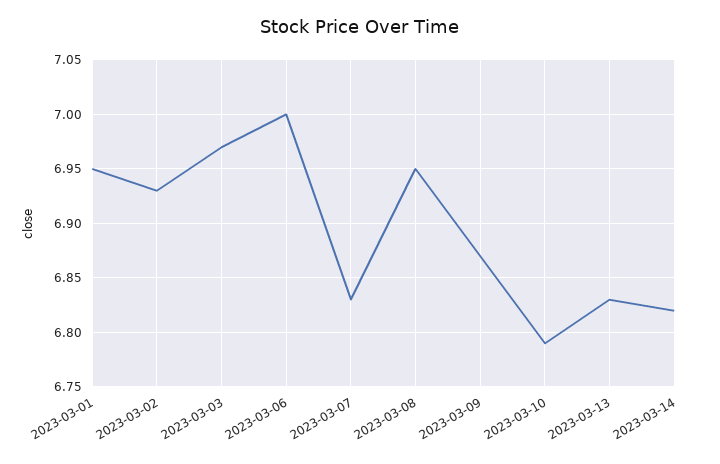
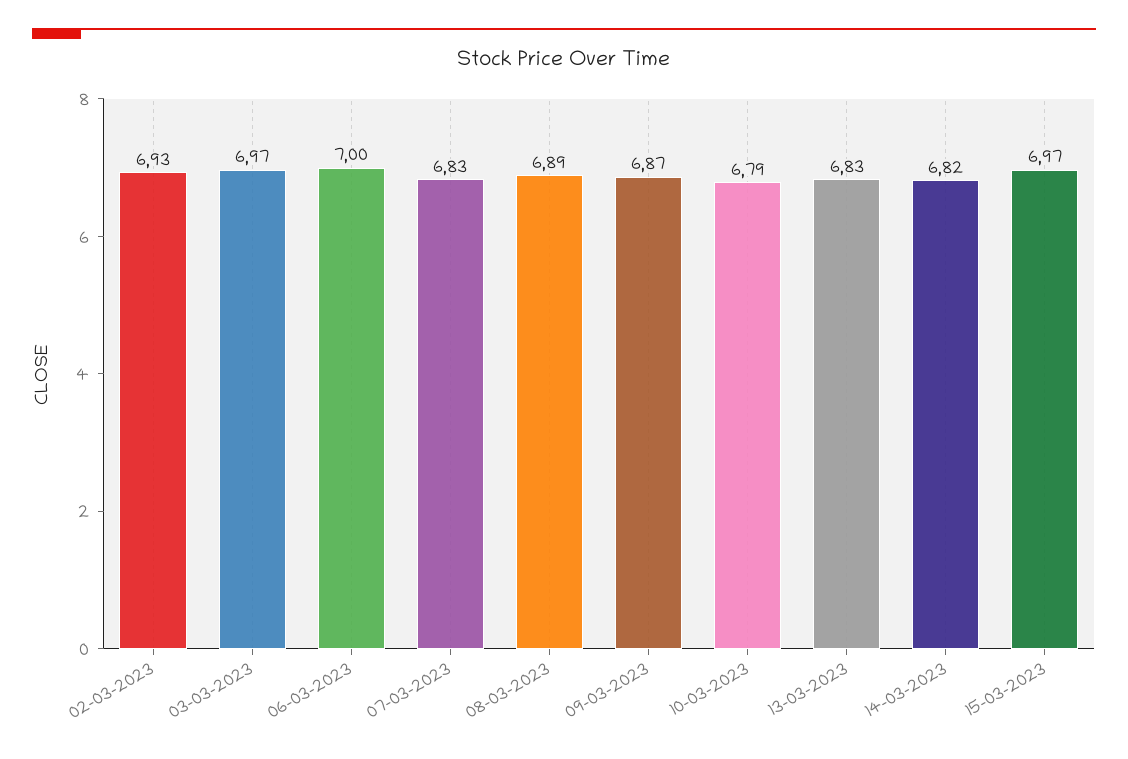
2023-03-01: 6.95 -> none
2023-03-08: 6.95 -> 6.89
15-03-2023: none -> 6.97

